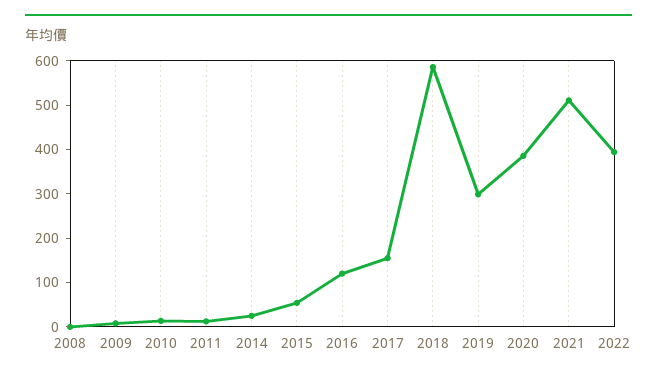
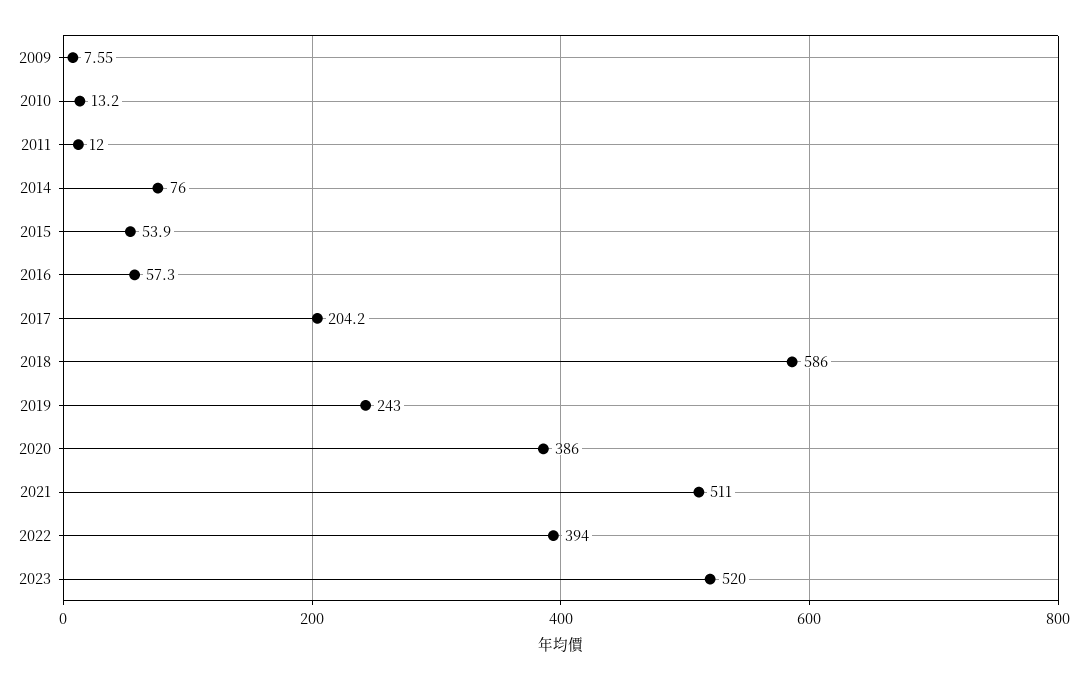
2008: 0 -> none
2014: 20 -> 76
2016: 120 -> 57.3
2017: 160 -> 204.2
2019: 300 -> 243
2023: none -> 520

